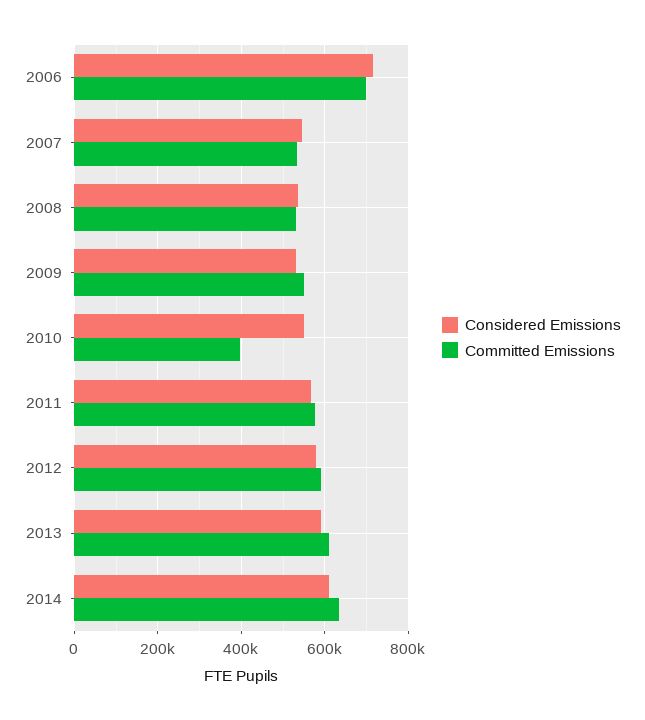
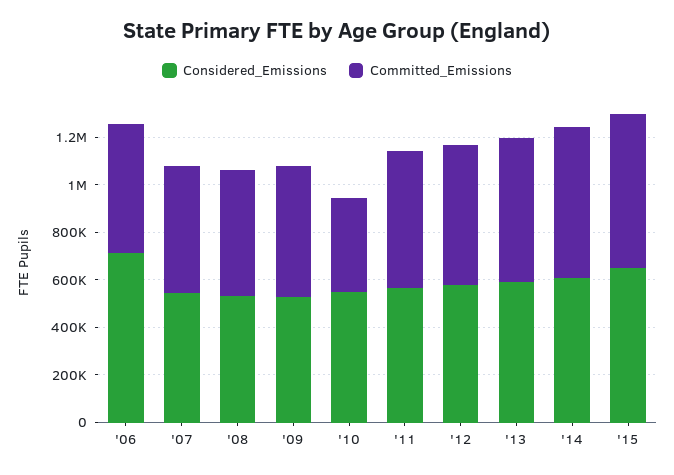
Committed Emissions, 2006: 700000 -> 550000
Considered Emissions, '15: none -> 650000
Committed Emissions, '15: none -> 650000

